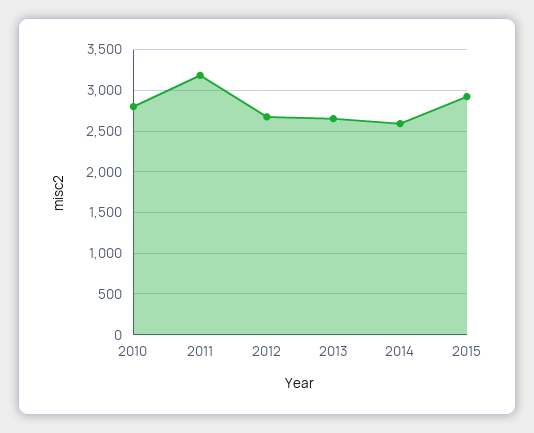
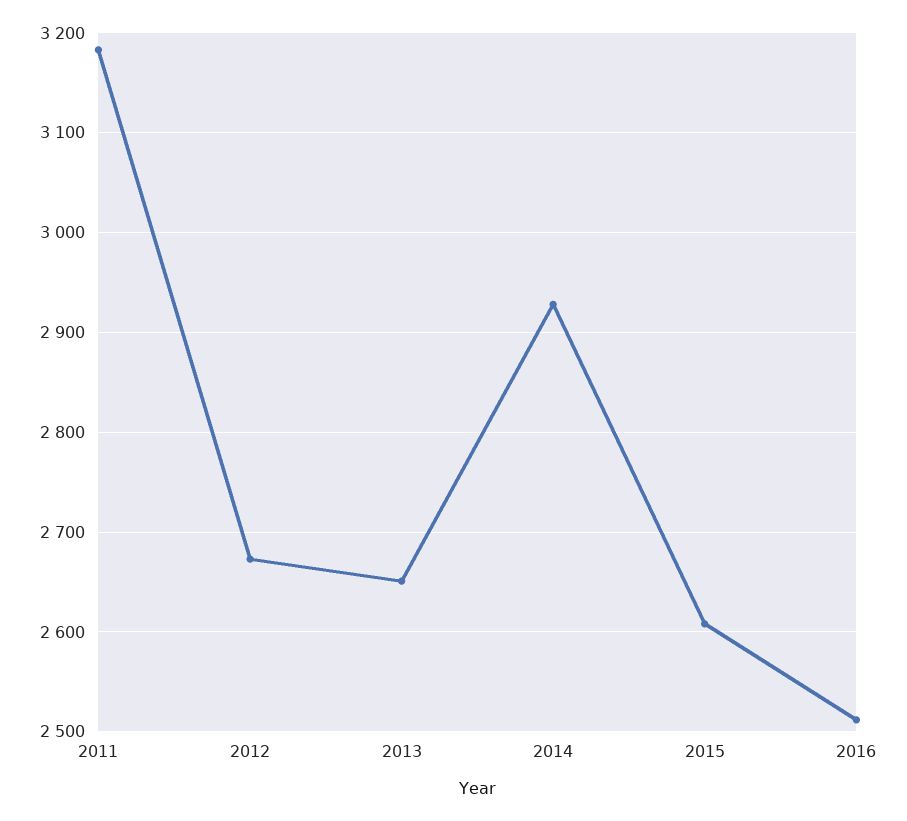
2010: 2800 -> none
2014: 2600 -> 2930
2015: 2900 -> 2610
2016: none -> 2510

